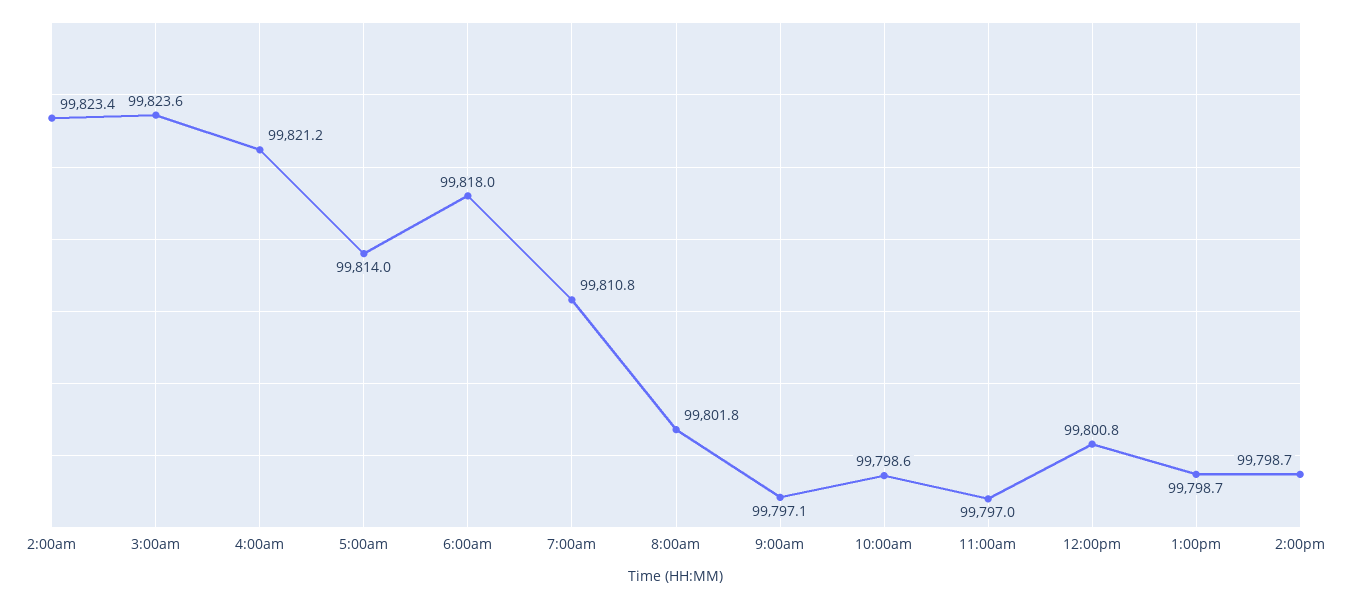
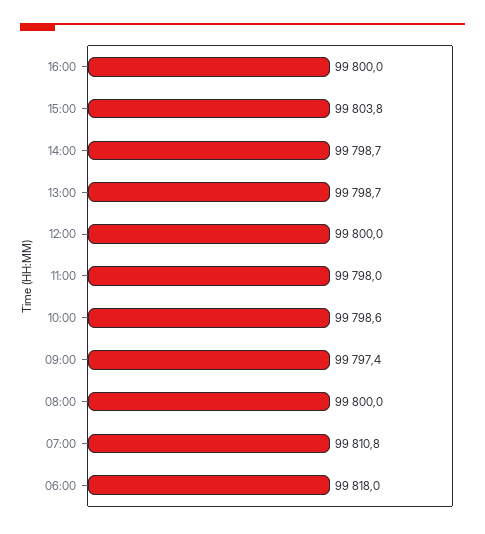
2:00am: 99823.4 -> none
3:00am: 99823.6 -> none
4:00am: 99821.2 -> none
5:00am: 99814 -> none
8:00am: 99801.8 -> 99800
9:00am: 99797.1 -> 99797.4
11:00am: 99797 -> 99798
12:00pm: 99800.8 -> 99800
16:00: none -> 99800
15:00: none -> 99803.8

